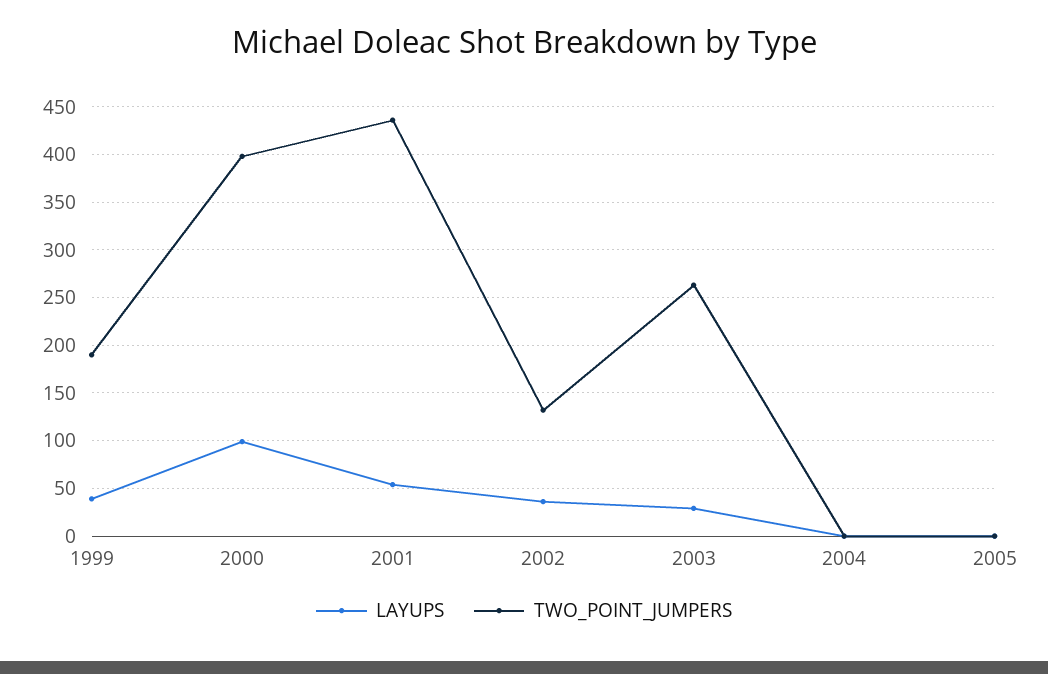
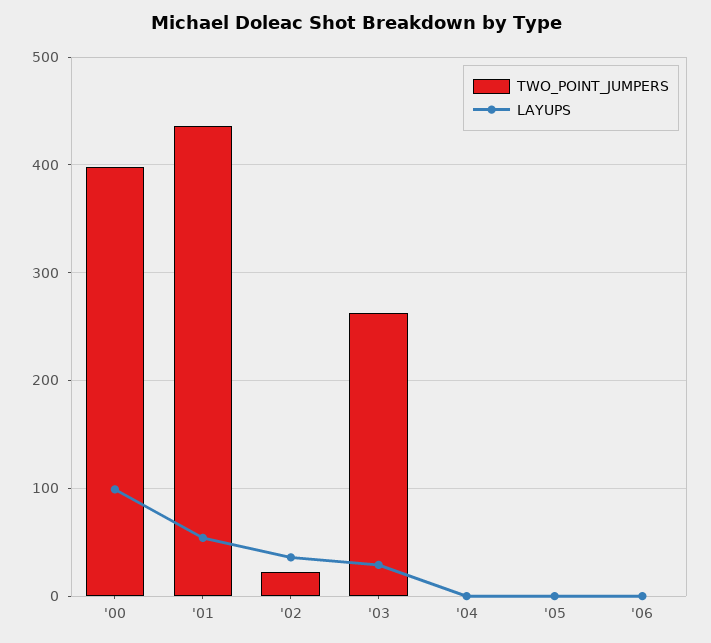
LAYUPS, 1999: 40 -> none
TWO_POINT_JUMPERS, 1999: 190 -> none
TWO_POINT_JUMPERS, 2002: 130 -> 20
TWO_POINT_JUMPERS, '06: none -> 0
LAYUPS, '06: none -> 0

